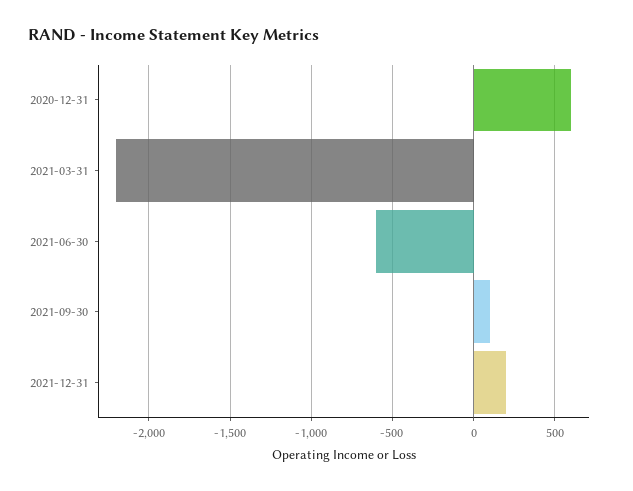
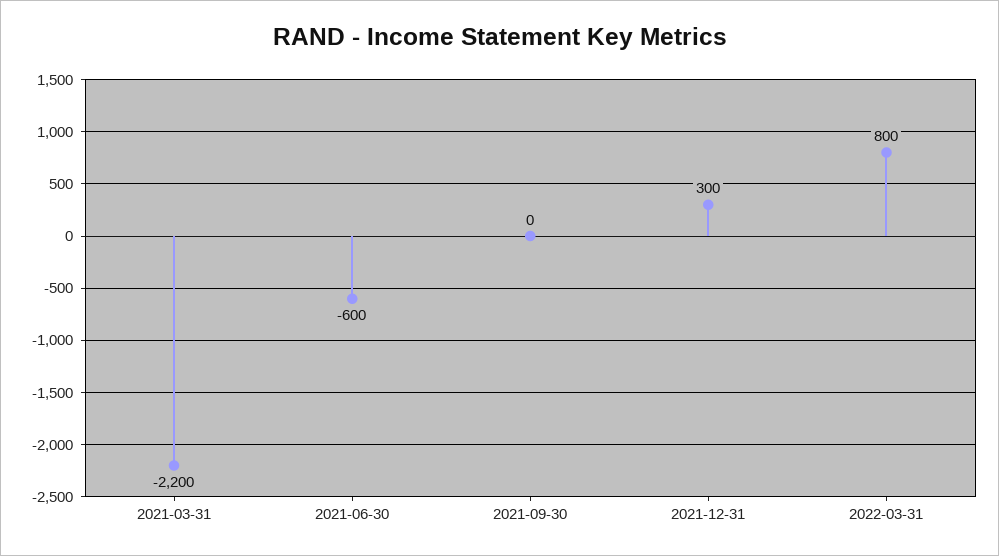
2020-12-31: 600 -> none
2021-09-30: 100 -> 0
2021-12-31: 200 -> 300
2022-03-31: none -> 800

